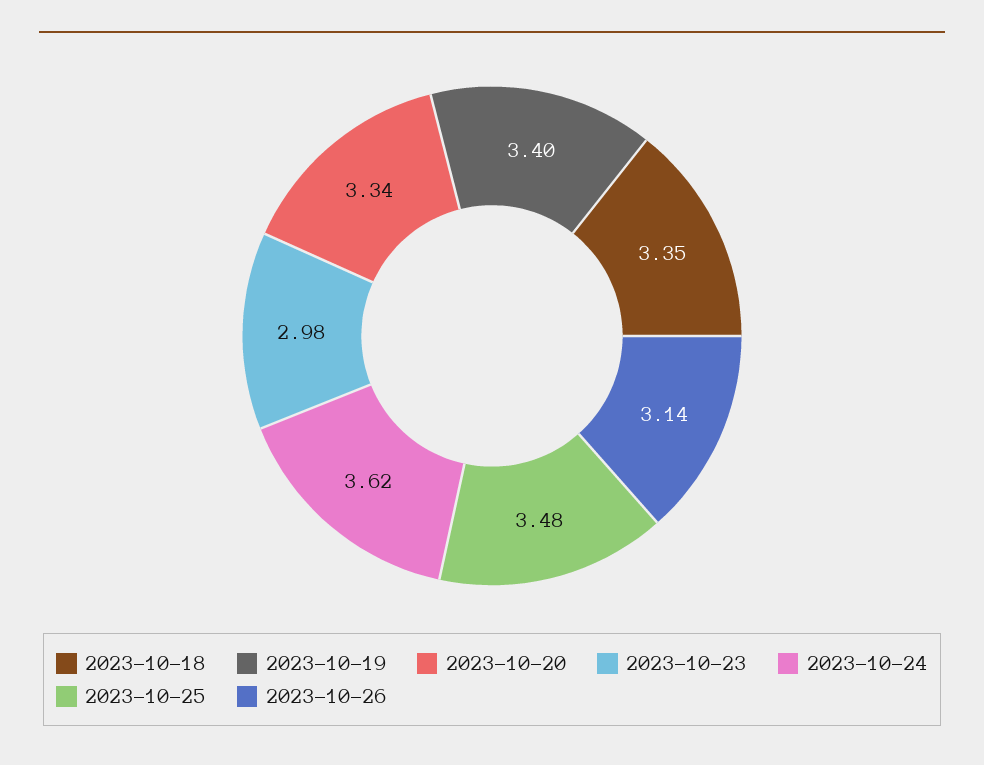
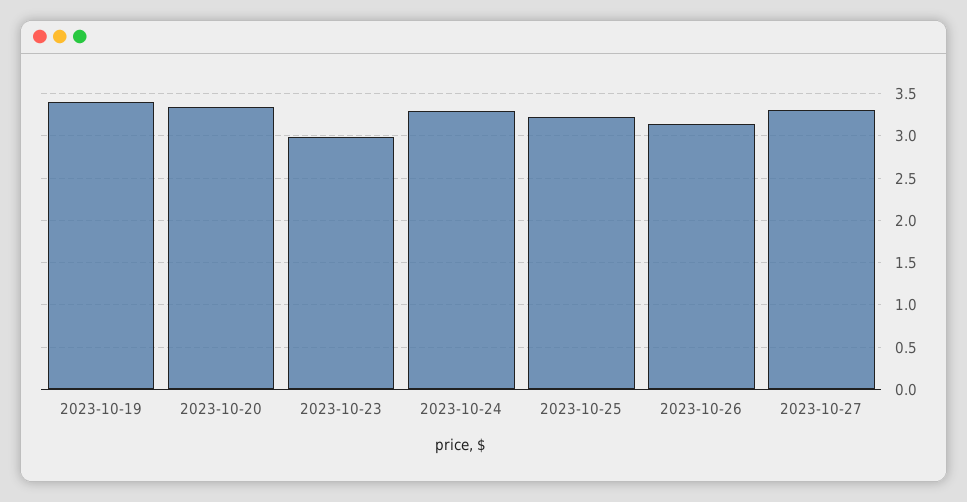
2023-10-18: 3.35 -> none
2023-10-24: 3.62 -> 3.3
2023-10-25: 3.48 -> 3.2
2023-10-27: none -> 3.3

